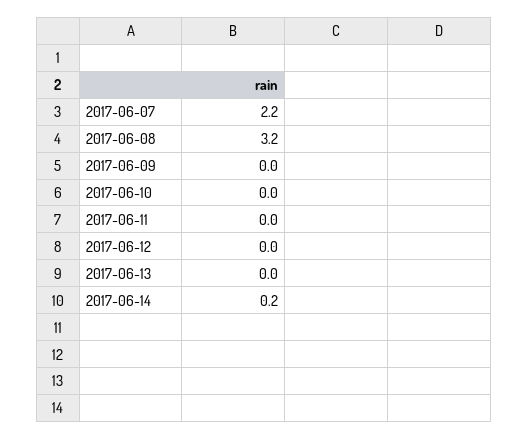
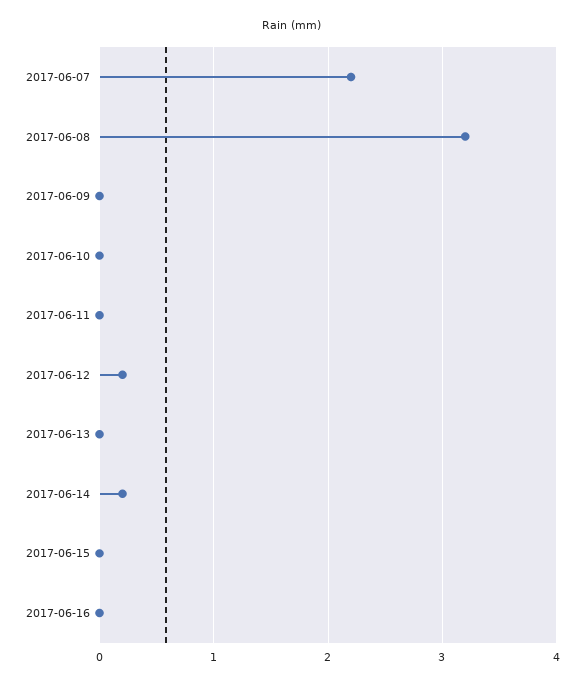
2017-06-12: 0 -> 0.2
2017-06-15: none -> 0
2017-06-16: none -> 0

